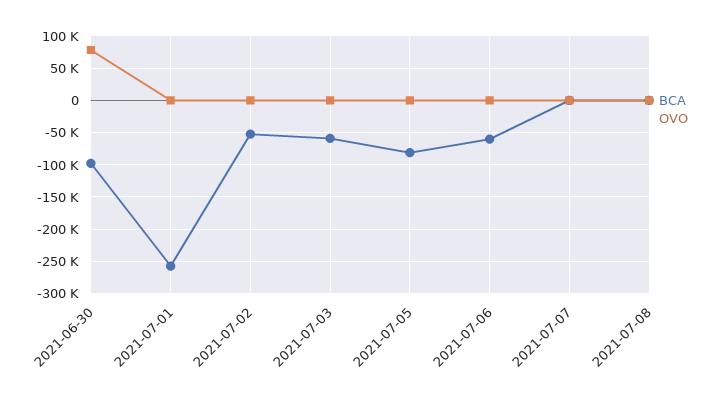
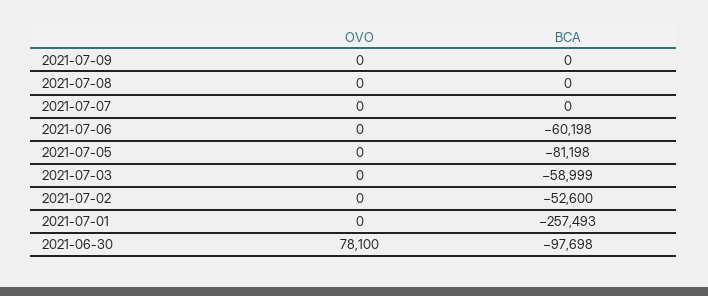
OVO, 2021-07-09: none -> 0
BCA, 2021-07-09: none -> 0

